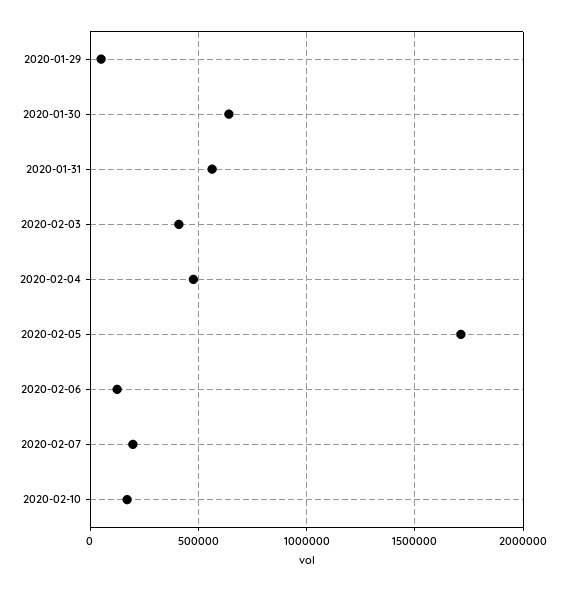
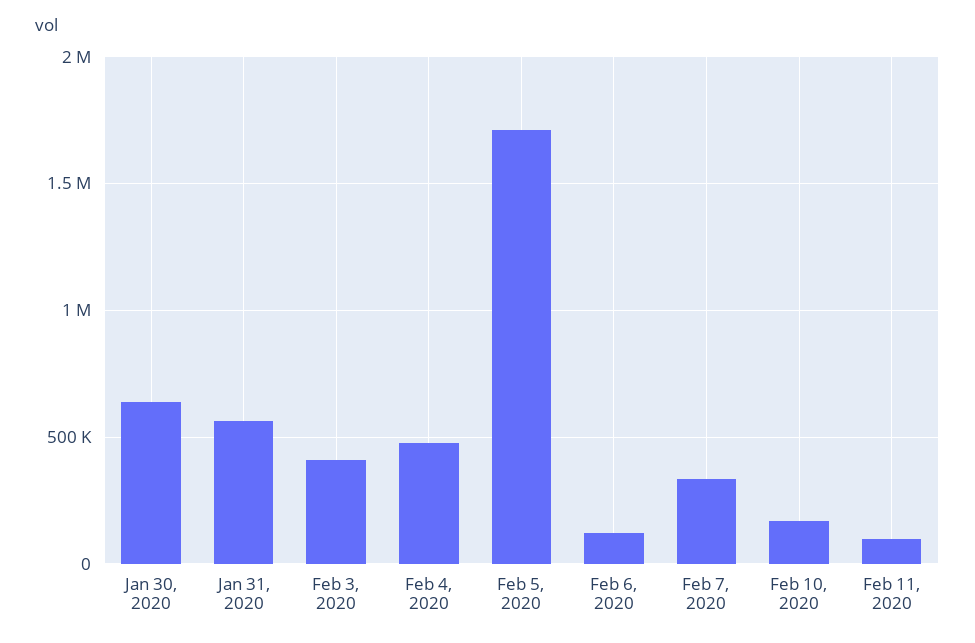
2020-01-29: 50000 -> none
2020-02-07: 200000 -> 350000
Feb 11, 2020: none -> 100000

